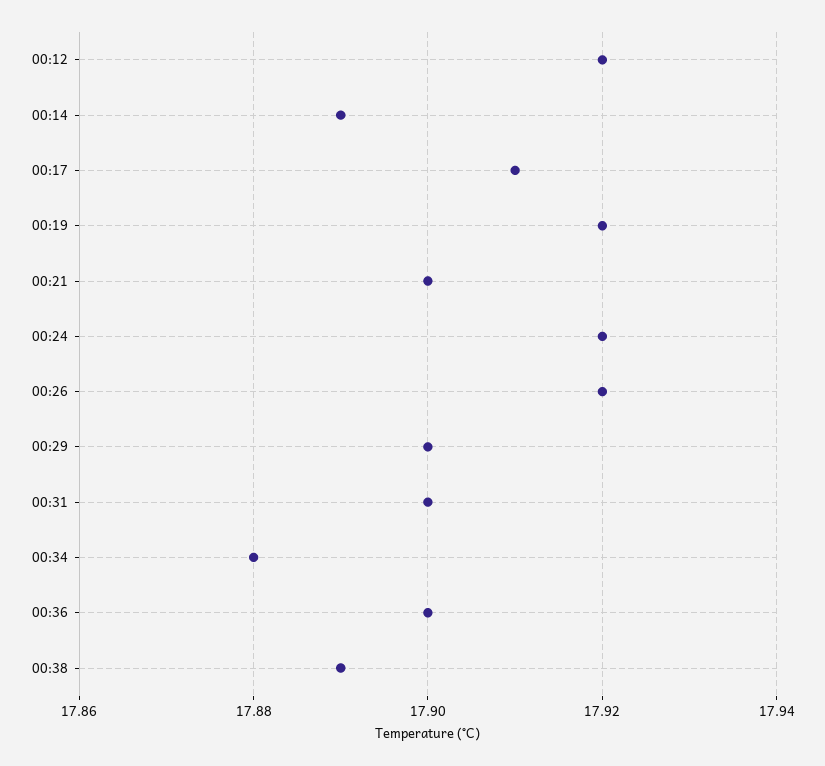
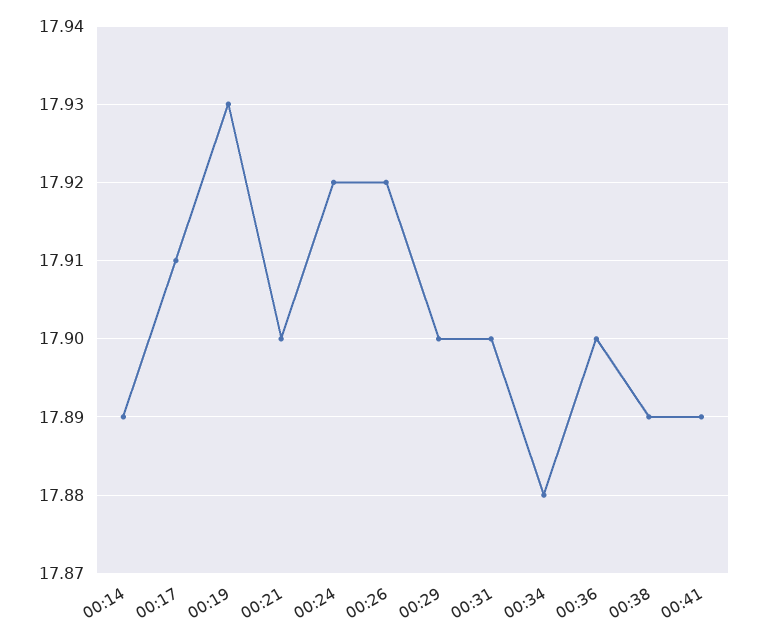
00:12: 17.92 -> none
00:19: 17.92 -> 17.93
00:41: none -> 17.89

